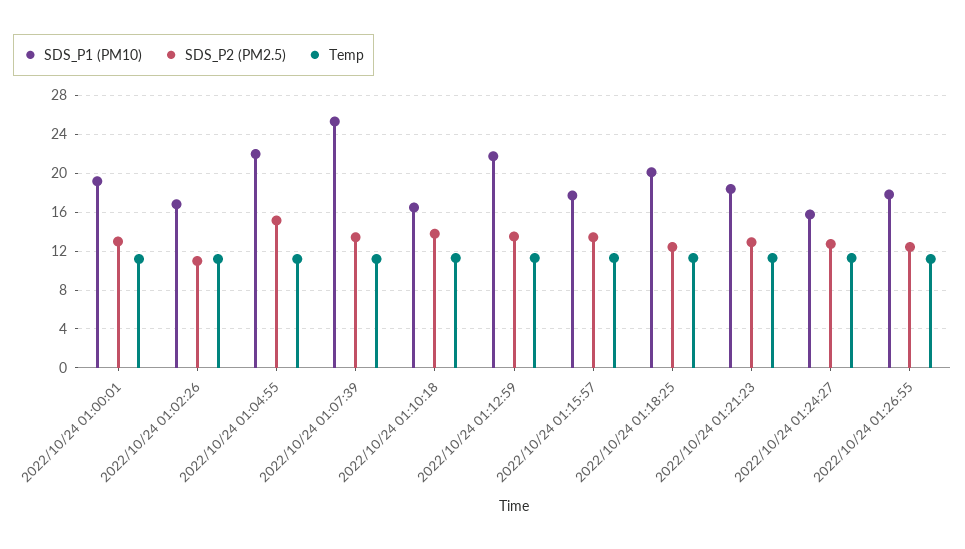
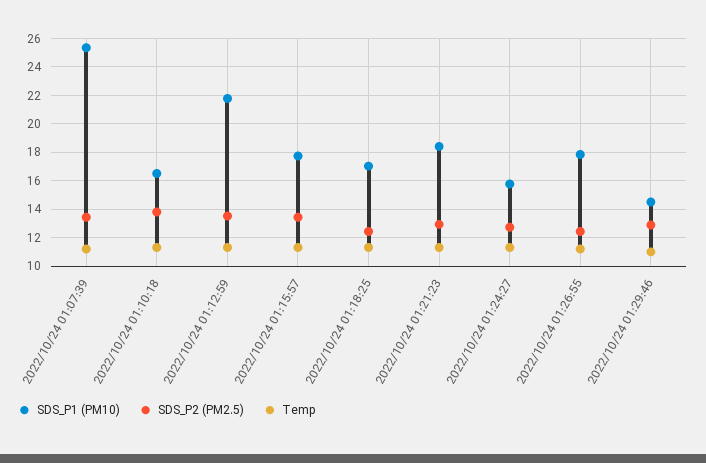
SDS_P1 (PM10), 2022/10/24 01:00:01: 19 -> none
SDS_P2 (PM2.5), 2022/10/24 01:00:01: 13 -> none
Temp, 2022/10/24 01:00:01: 11 -> none
SDS_P1 (PM10), 2022/10/24 01:02:26: 17 -> none
SDS_P2 (PM2.5), 2022/10/24 01:02:26: 11 -> none
Temp, 2022/10/24 01:02:26: 11 -> none
SDS_P1 (PM10), 2022/10/24 01:04:55: 22 -> none
SDS_P2 (PM2.5), 2022/10/24 01:04:55: 15 -> none
Temp, 2022/10/24 01:04:55: 11 -> none
SDS_P1 (PM10), 2022/10/24 01:18:25: 20 -> 17
SDS_P1 (PM10), 2022/10/24 01:29:46: none -> 14.5
SDS_P2 (PM2.5), 2022/10/24 01:29:46: none -> 13
Temp, 2022/10/24 01:29:46: none -> 11

